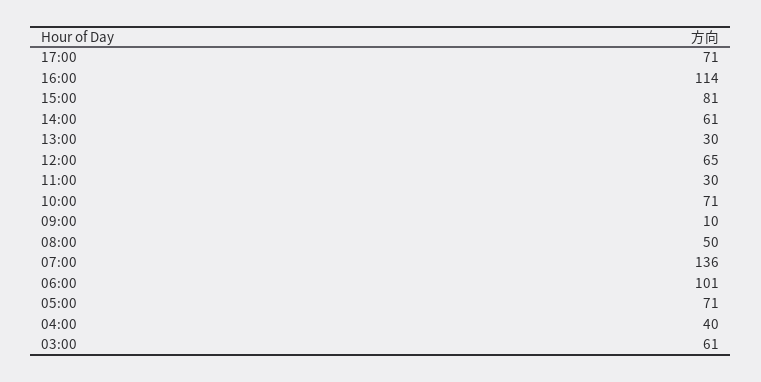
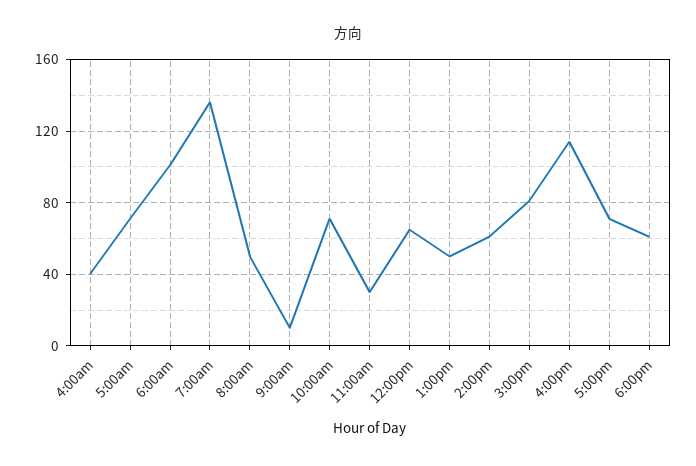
13:00: 30 -> 50
03:00: 61 -> none
6:00pm: none -> 60

